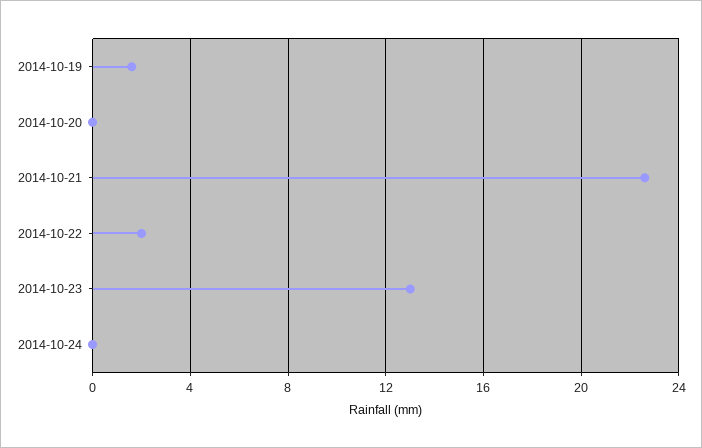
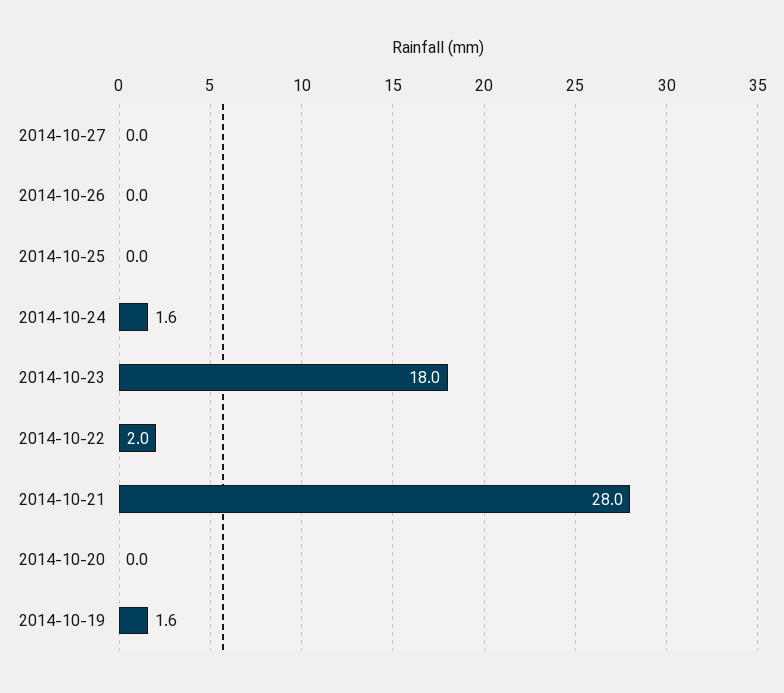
2014-10-21: 22.5 -> 28
2014-10-23: 13 -> 18
2014-10-24: 0 -> 1.6
2014-10-27: none -> 0
2014-10-26: none -> 0
2014-10-25: none -> 0

